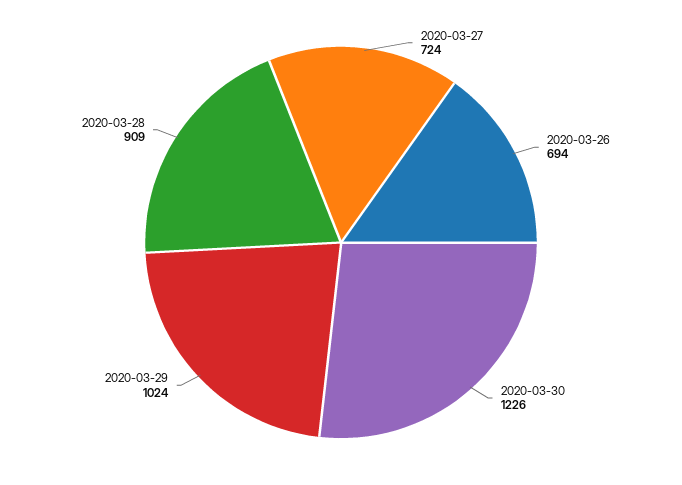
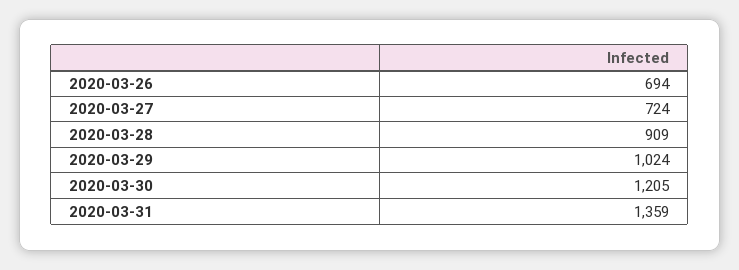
2020-03-30: 1226 -> 1205
2020-03-31: none -> 1359

